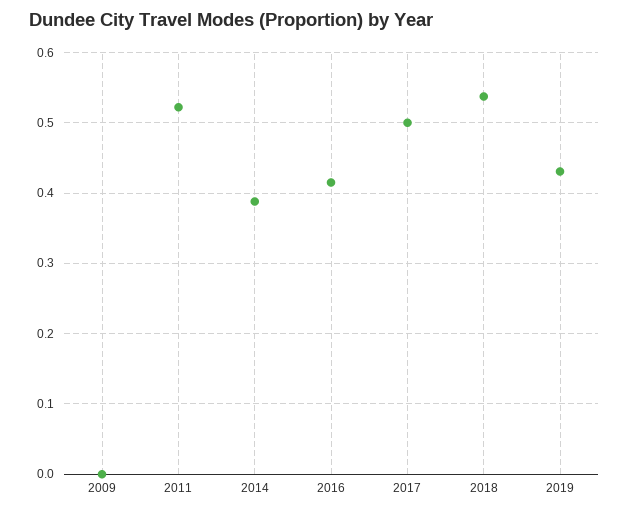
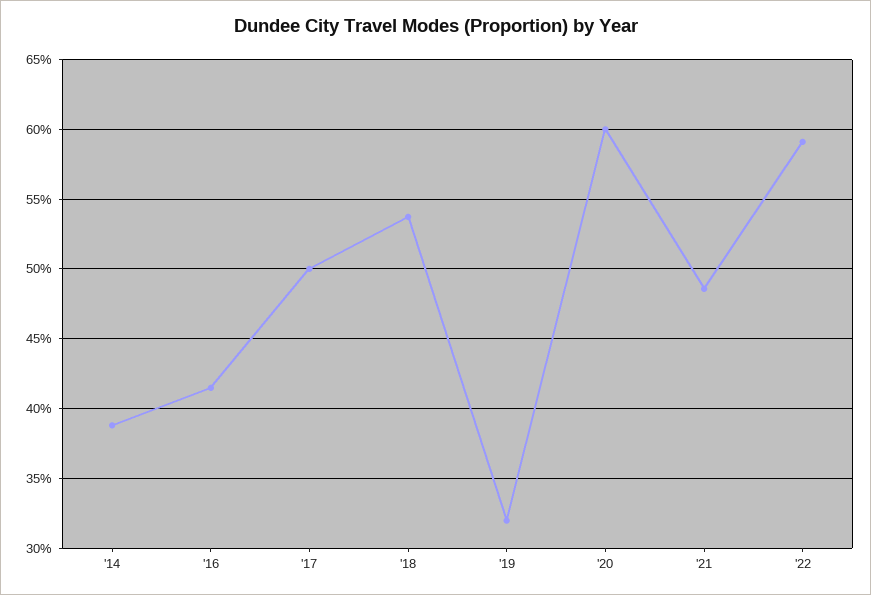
2009: 0 -> none
2011: 0.52 -> none
2019: 0.43 -> 0.32
'20: none -> 0.6
'21: none -> 0.485
'22: none -> 0.59

